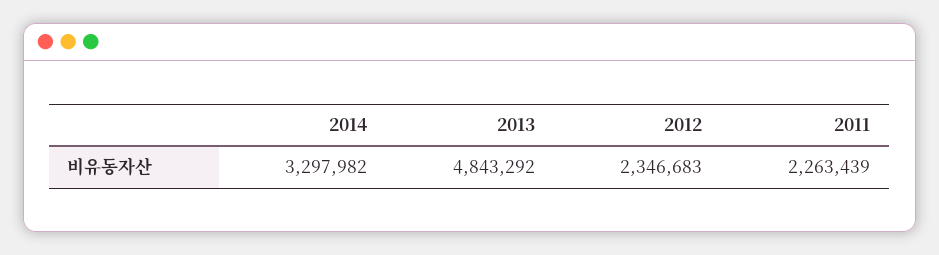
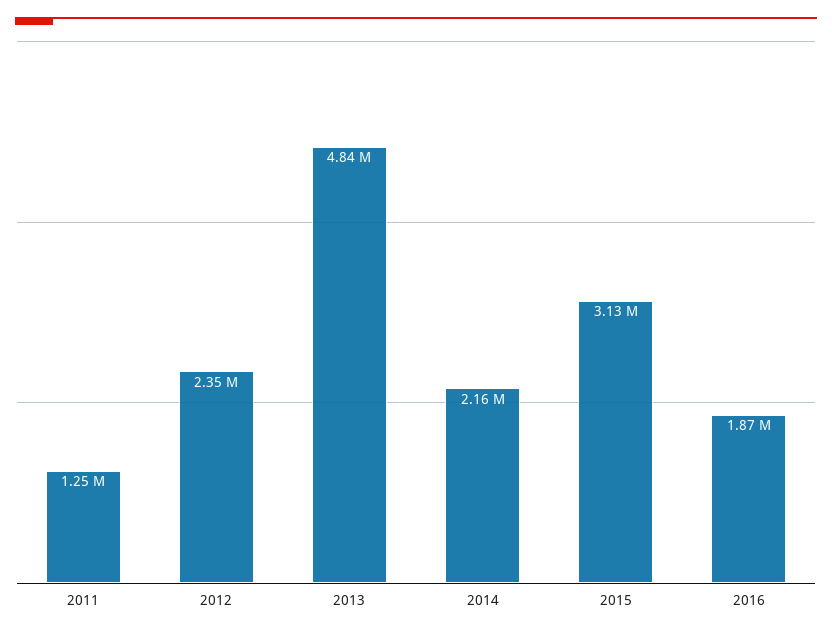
2014: 3297982 -> 2160000
2011: 2263439 -> 1250000
2015: none -> 3130000
2016: none -> 1870000

